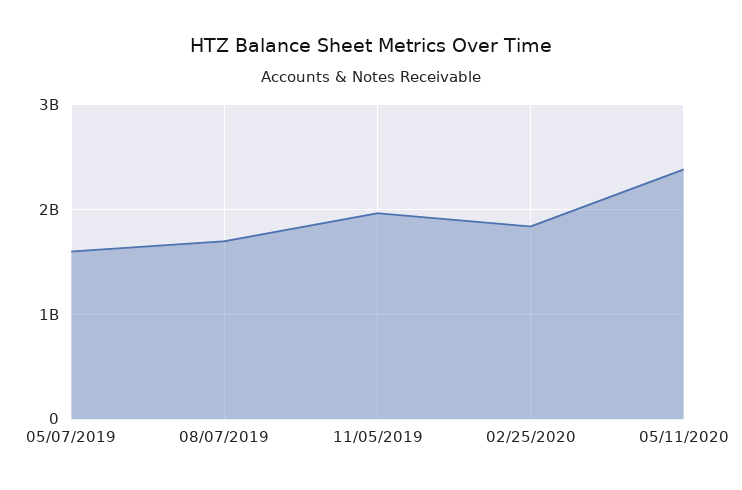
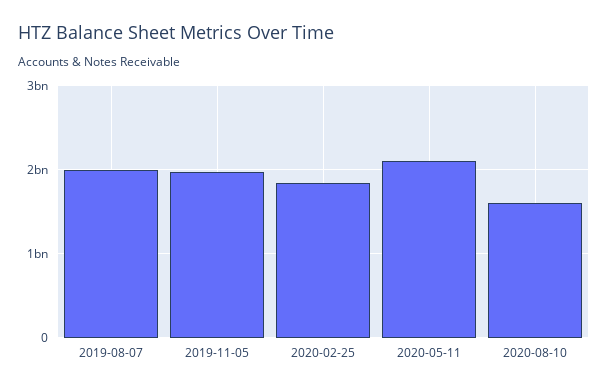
05/07/2019: 1600000000 -> none
08/07/2019: 1700000000 -> 2000000000
05/11/2020: 2400000000 -> 2100000000
2020-08-10: none -> 1600000000

